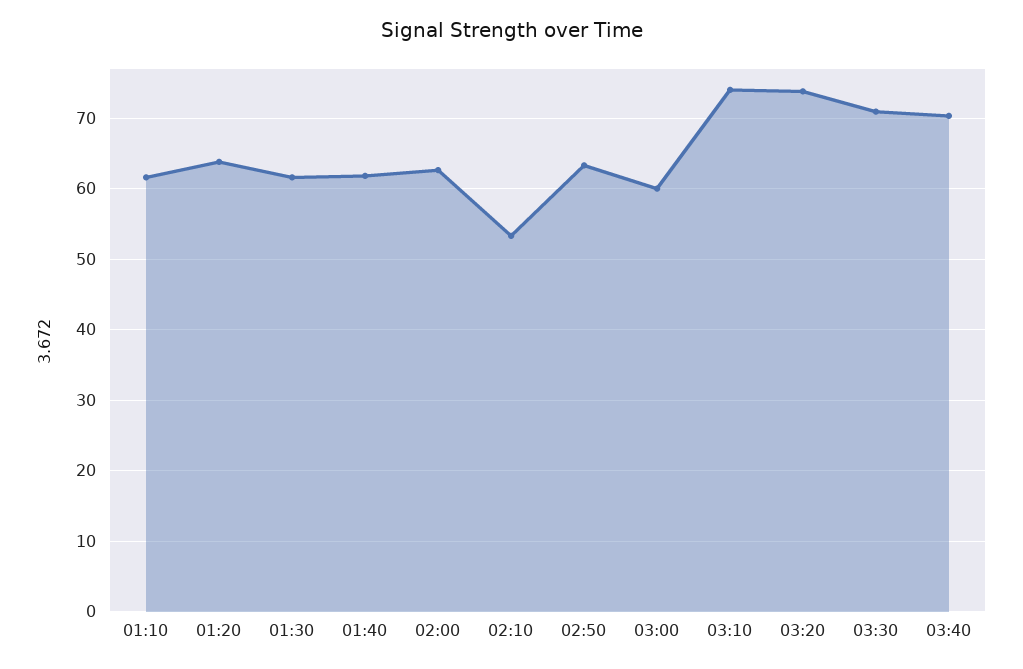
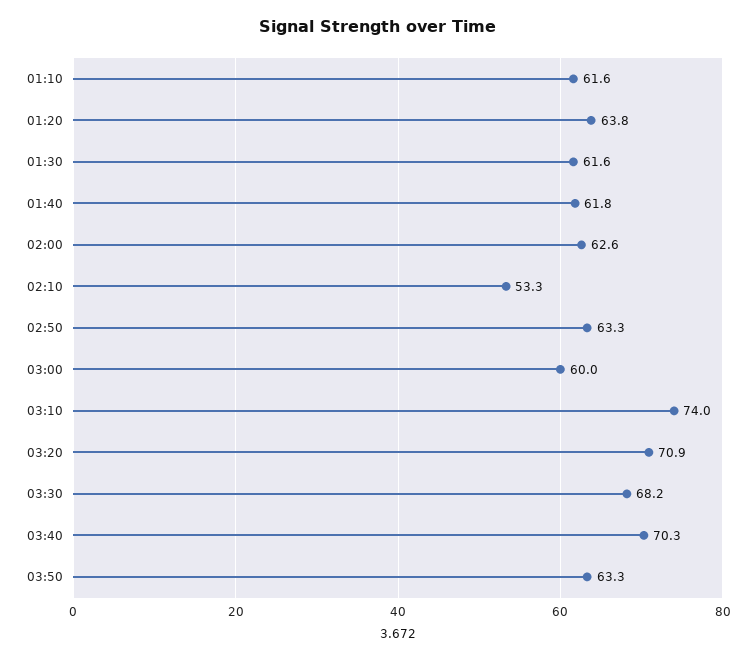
03:20: 74 -> 70.9
03:30: 71 -> 68.2
03:50: none -> 63.3

